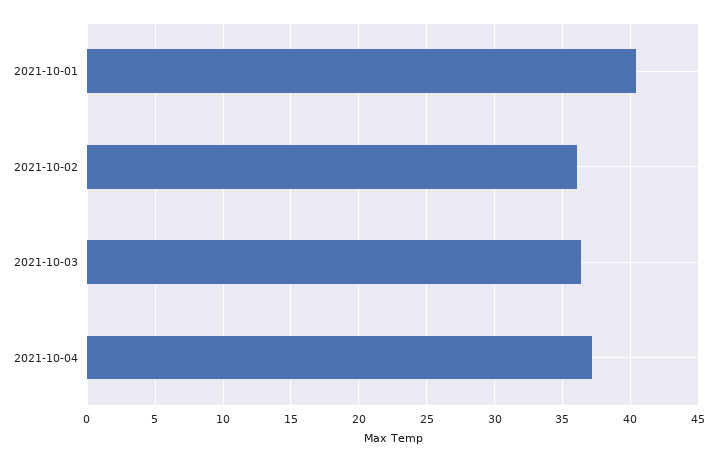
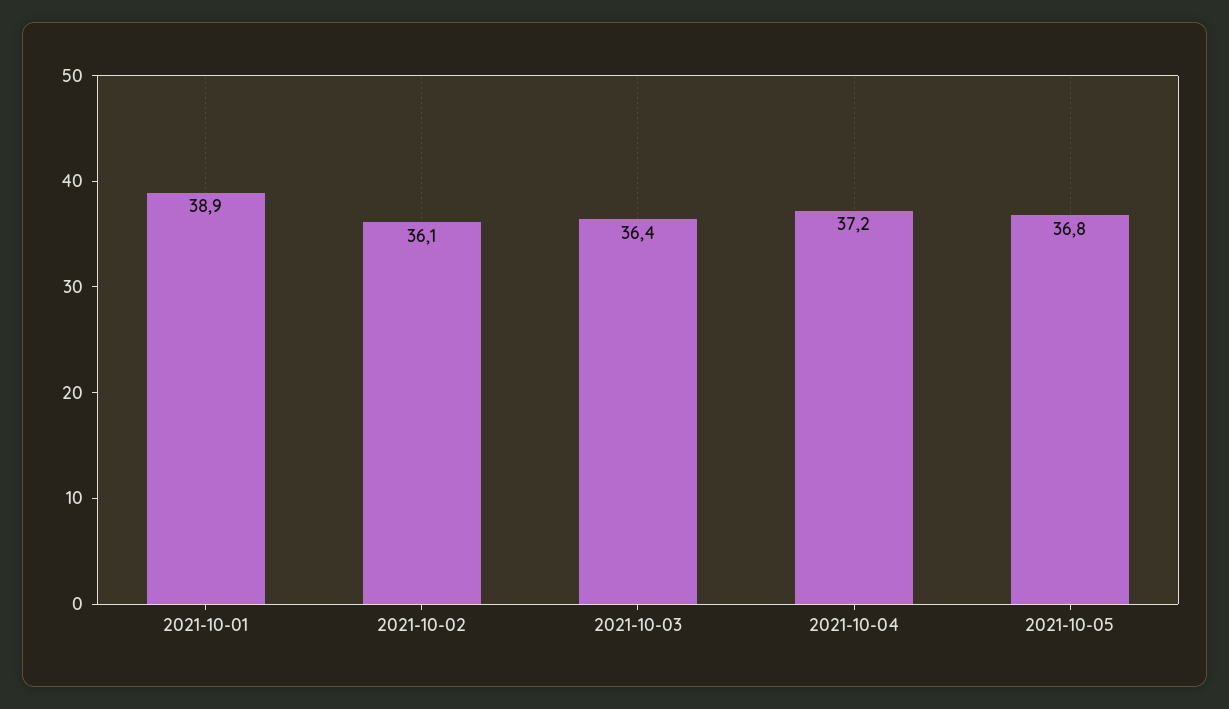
2021-10-01: 40.5 -> 38.9
2021-10-05: none -> 36.8

